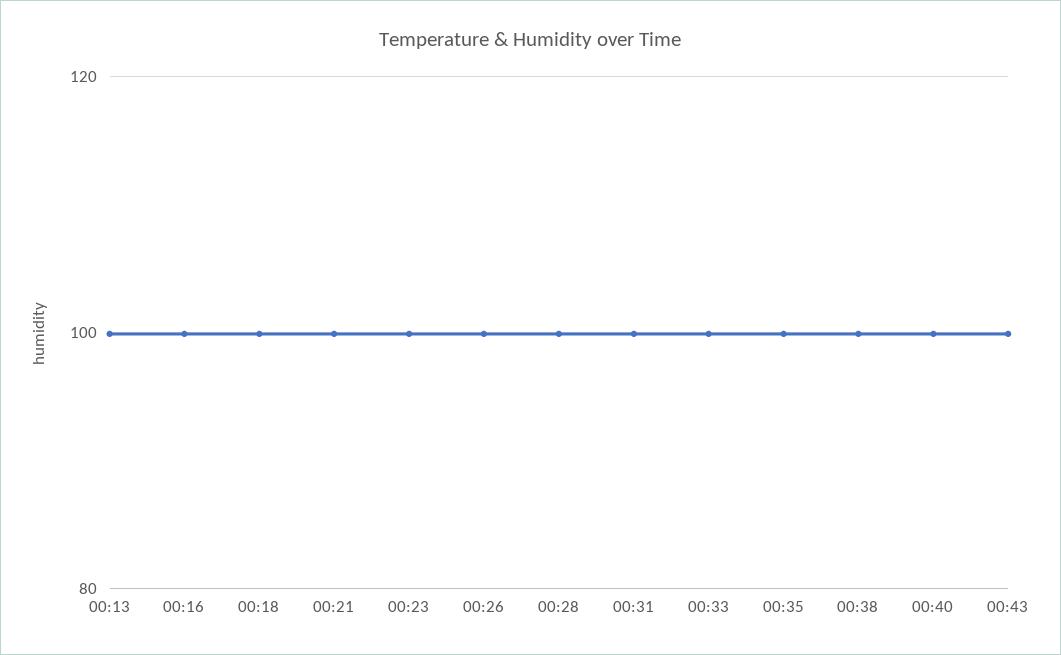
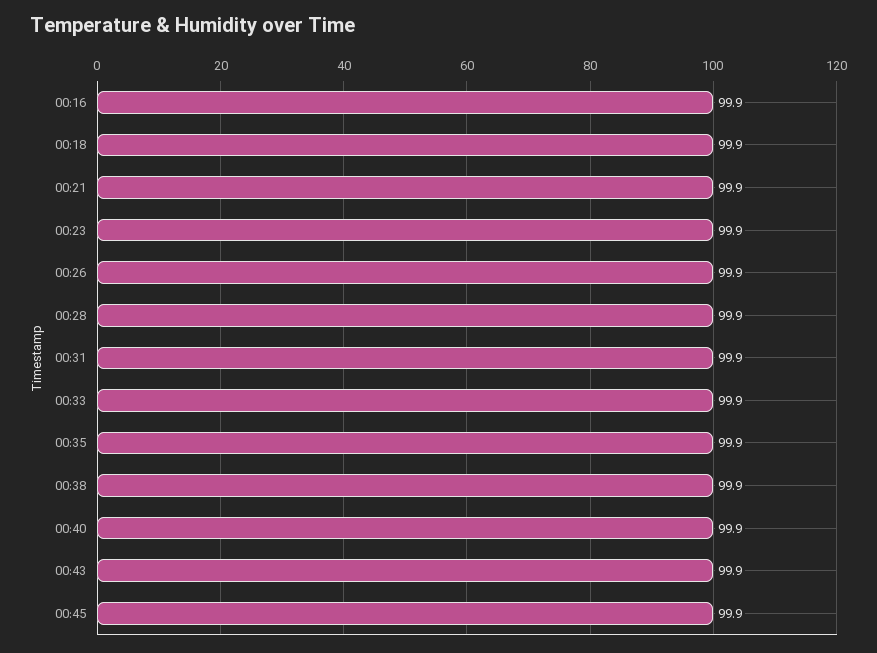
00:13: 100 -> none
00:45: none -> 99.9

